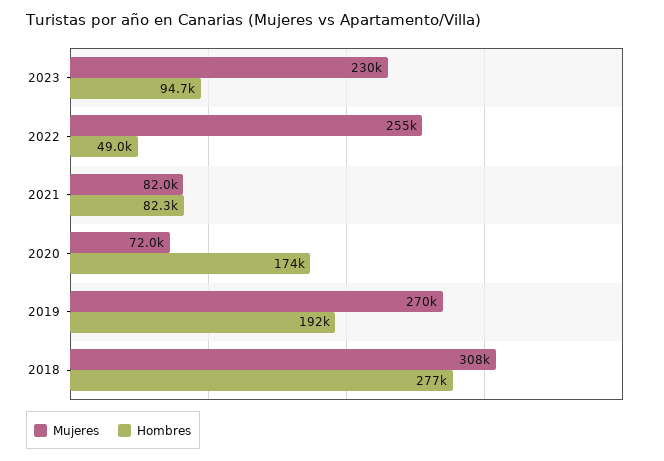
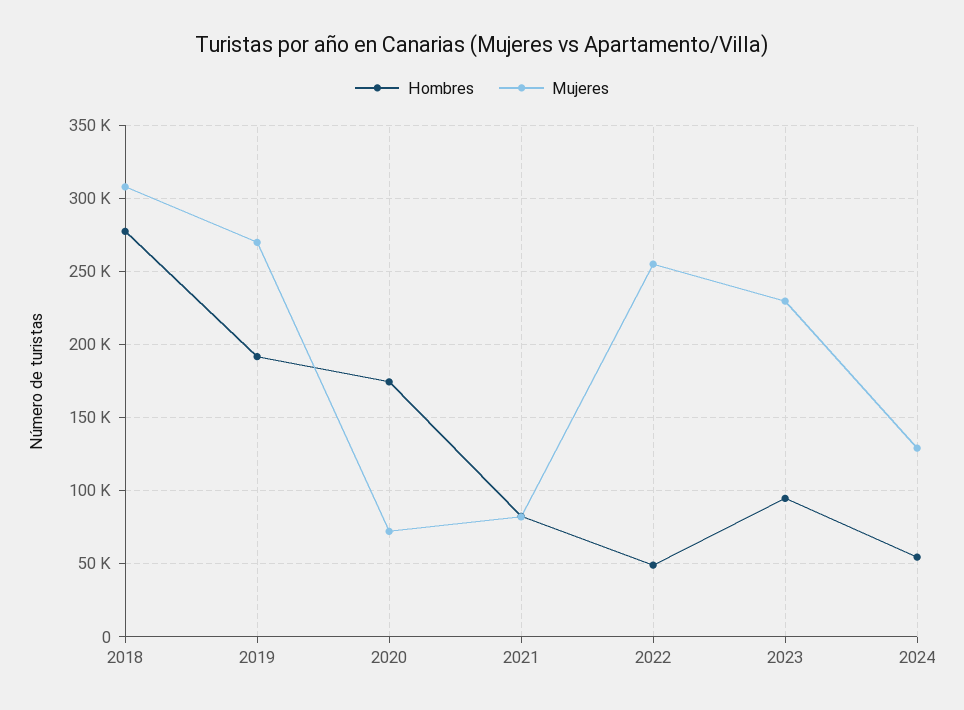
Hombres, 2024: none -> 55000
Mujeres, 2024: none -> 130000

